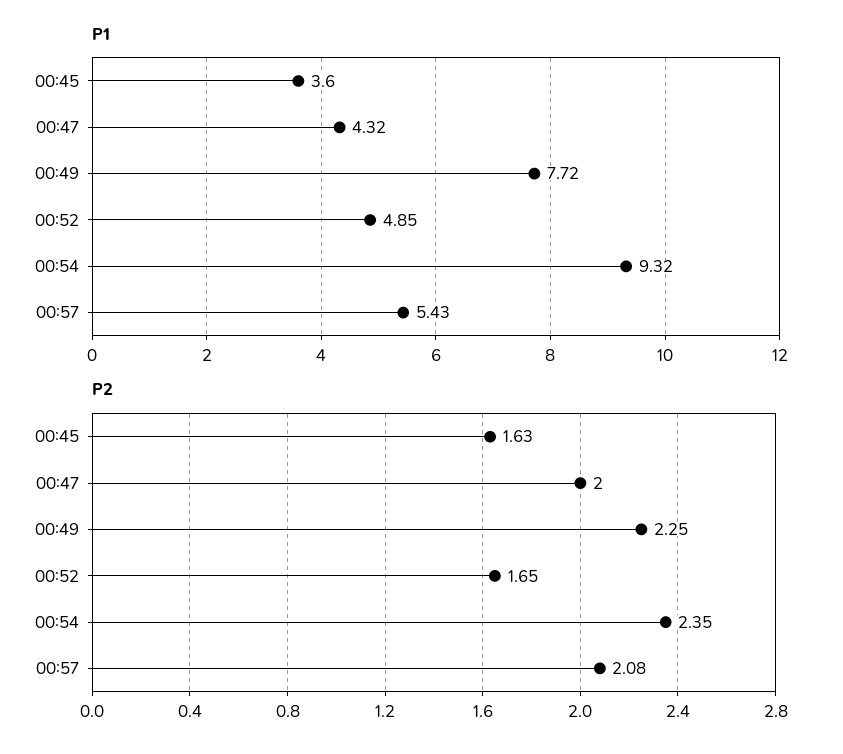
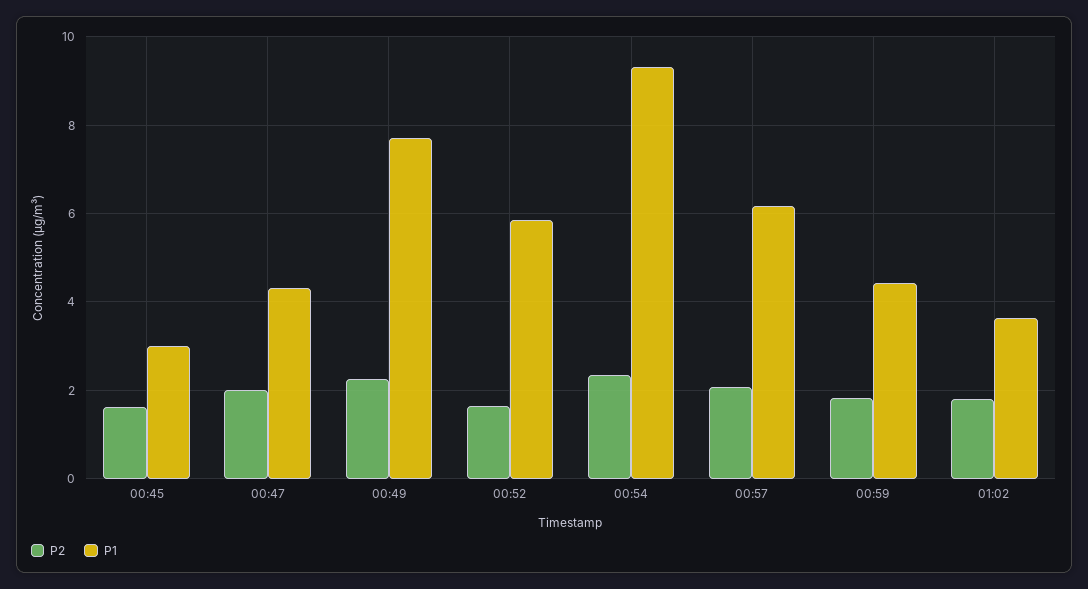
P1, 00:45: 3.6 -> 3
P1, 00:52: 4.85 -> 5.8
P1, 00:57: 5.43 -> 6.2
P2, 00:59: none -> 1.8
P1, 00:59: none -> 4.4
P2, 01:02: none -> 1.8
P1, 01:02: none -> 3.6

